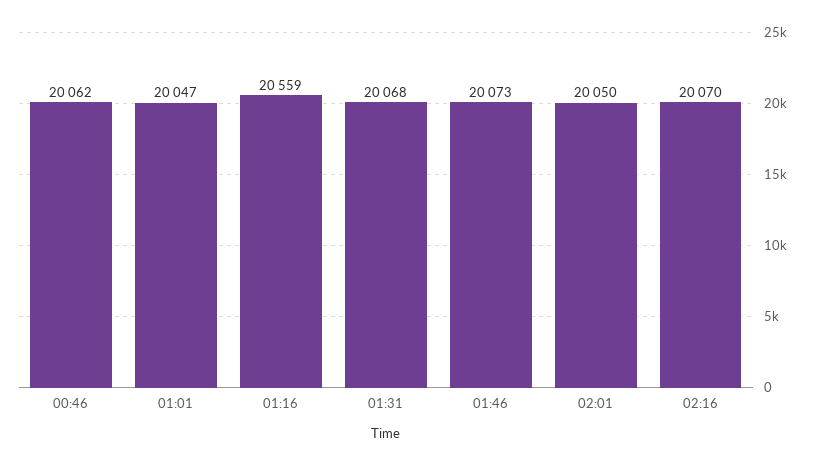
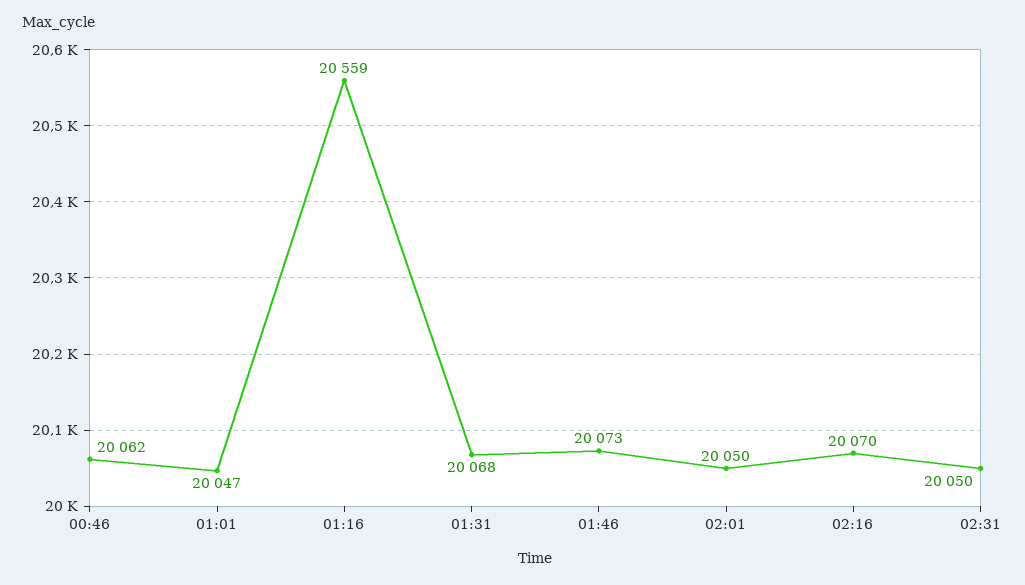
02:31: none -> 20050

